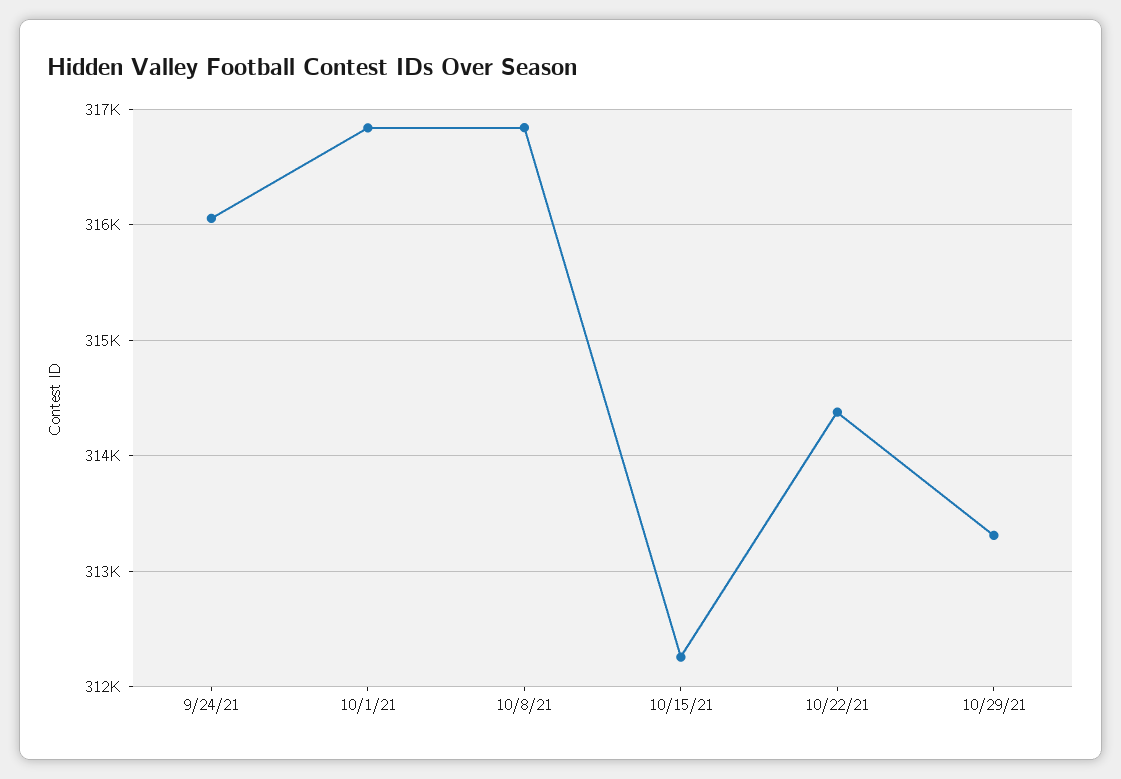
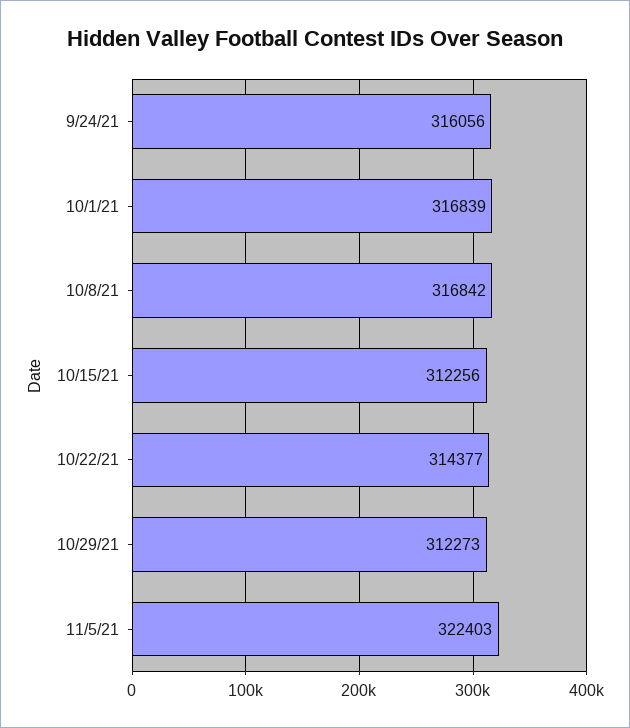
10/29/21: 313300 -> 312273
11/5/21: none -> 322403

